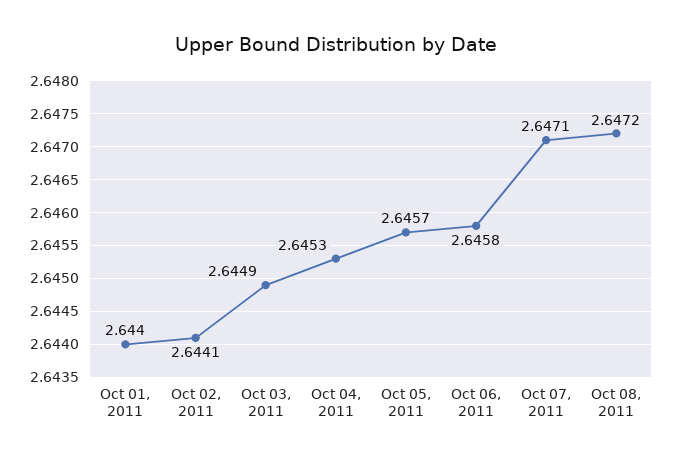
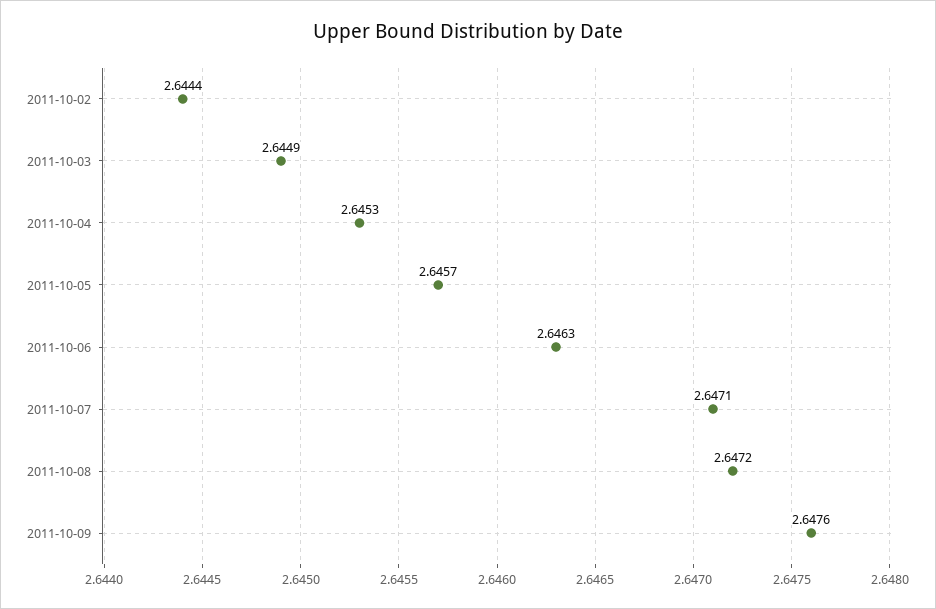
Oct 01, 2011: 2.644 -> none
Oct 02, 2011: 2.6441 -> 2.6444
Oct 06, 2011: 2.6458 -> 2.6463
2011-10-09: none -> 2.6476

